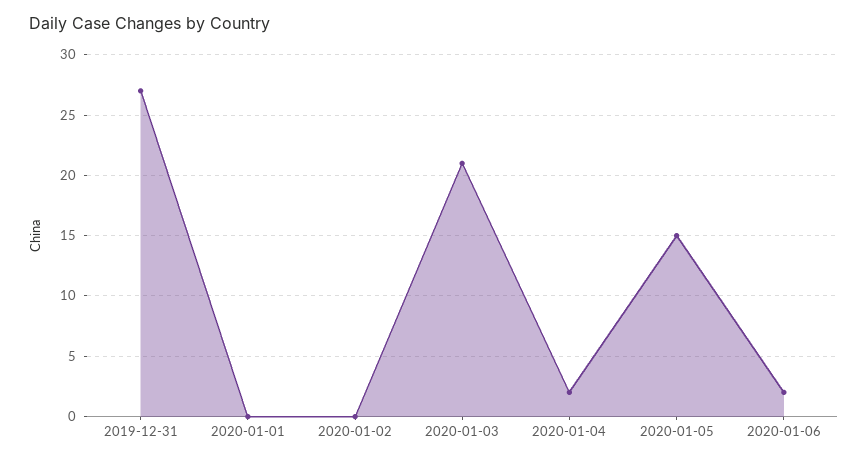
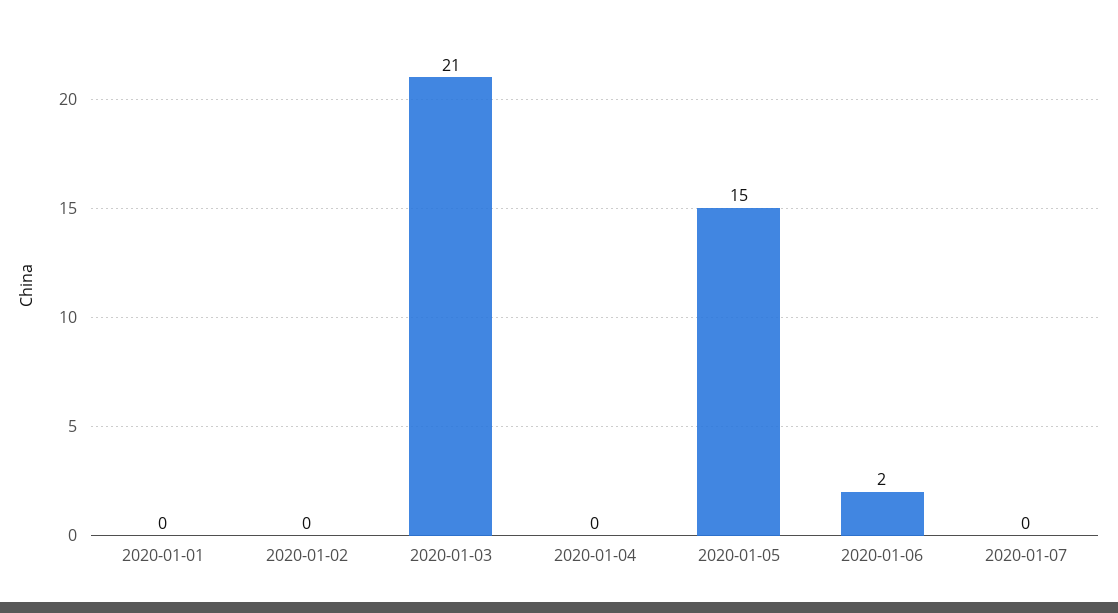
2019-12-31: 27 -> none
2020-01-04: 2 -> 0
2020-01-07: none -> 0

